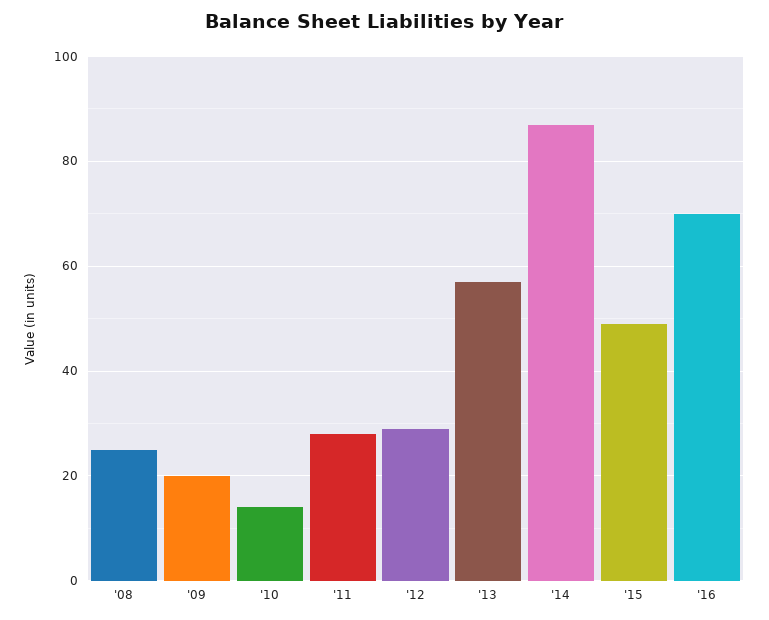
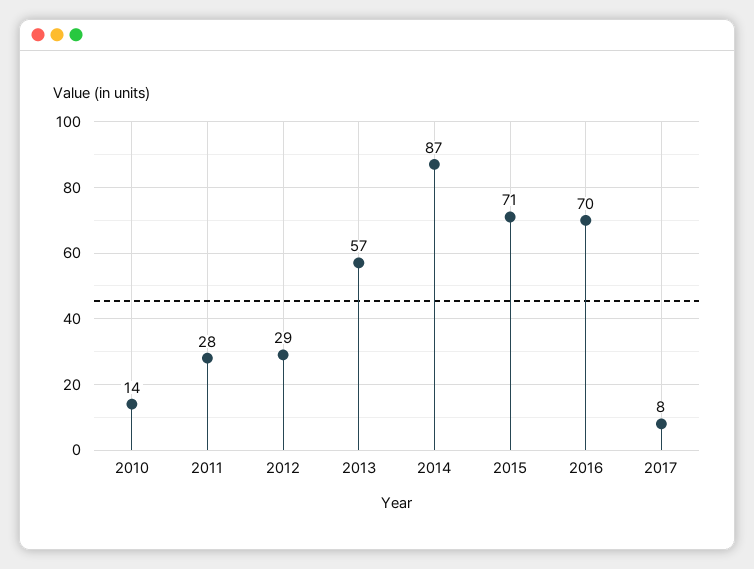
'08: 25 -> none
'09: 20 -> none
'15: 50 -> 71
2017: none -> 8

